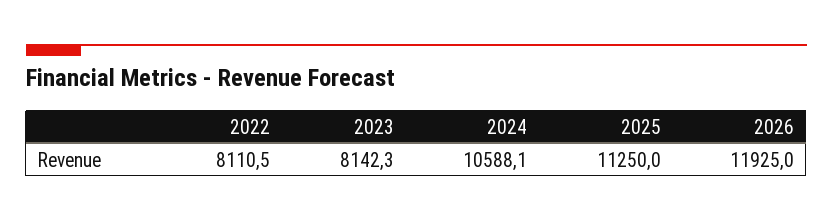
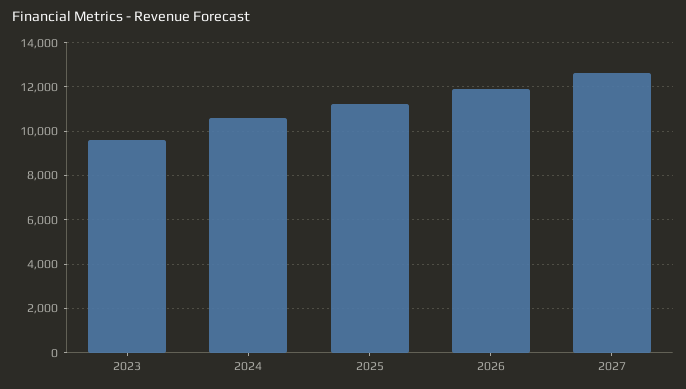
2022: 8110.5 -> none
2023: 8142.3 -> 9500
2027: none -> 12500

